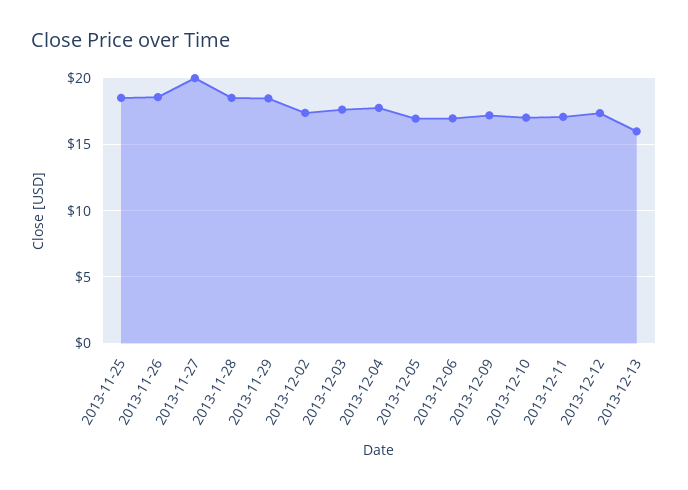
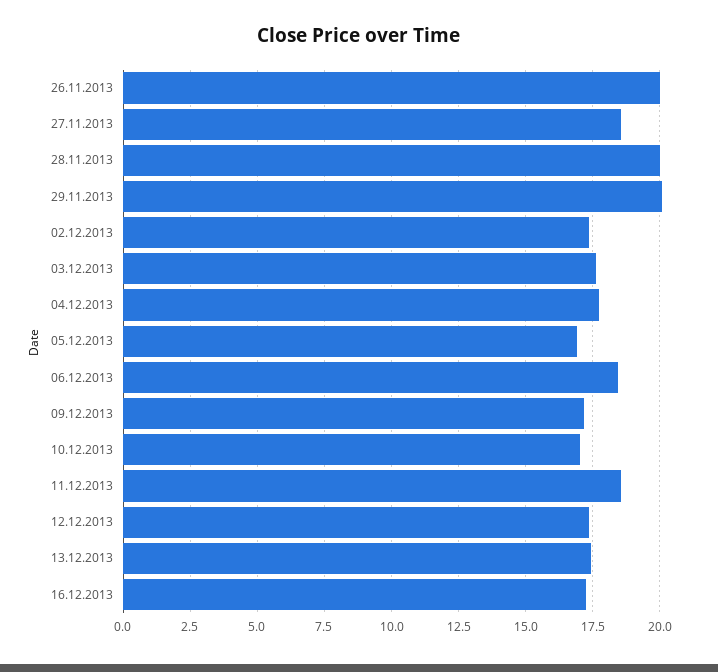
2013-11-25: 18.5 -> none
2013-11-26: 18.5 -> 20
2013-11-27: 20 -> 18.5
2013-11-28: 18.5 -> 20
2013-11-29: 18.5 -> 20
2013-12-06: 17 -> 18.5
2013-12-11: 17 -> 18.5
2013-12-13: 16 -> 17.5
16.12.2013: none -> 17.25

